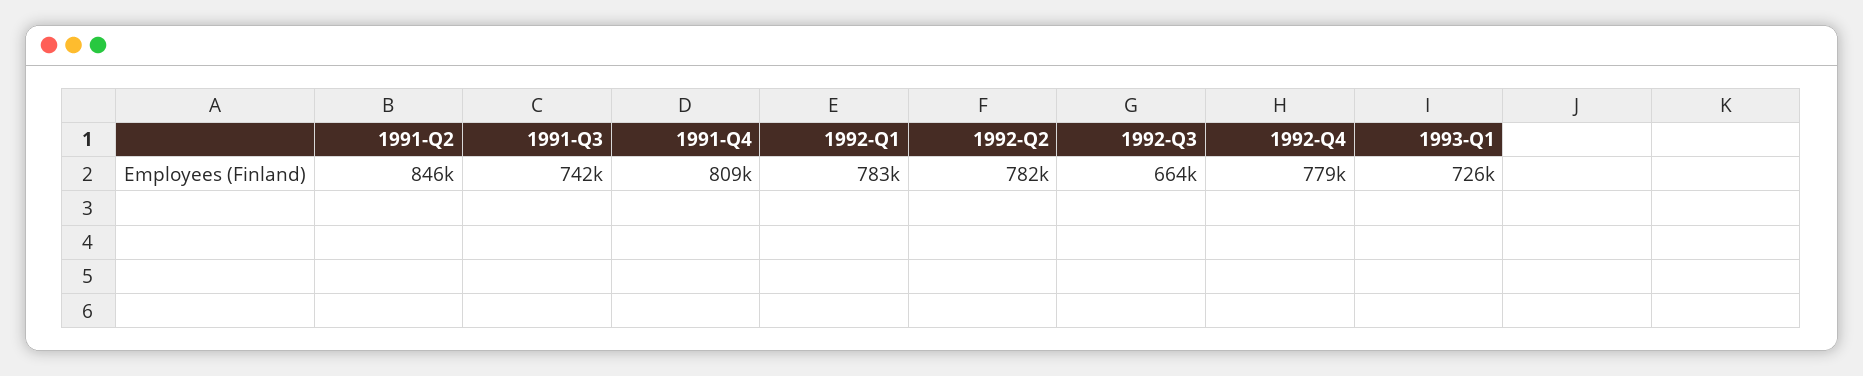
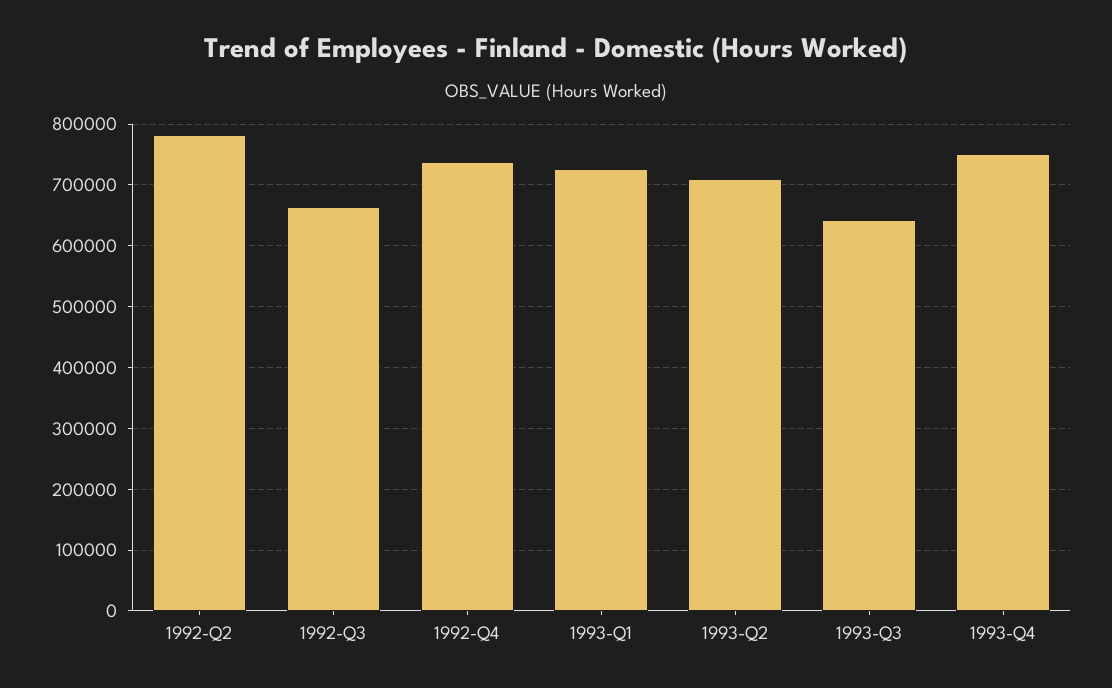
1991-Q2: 846000 -> none
1991-Q3: 742000 -> none
1991-Q4: 809000 -> none
1992-Q1: 783000 -> none
1992-Q4: 779000 -> 740000
1993-Q2: none -> 710000
1993-Q3: none -> 640000
1993-Q4: none -> 750000

